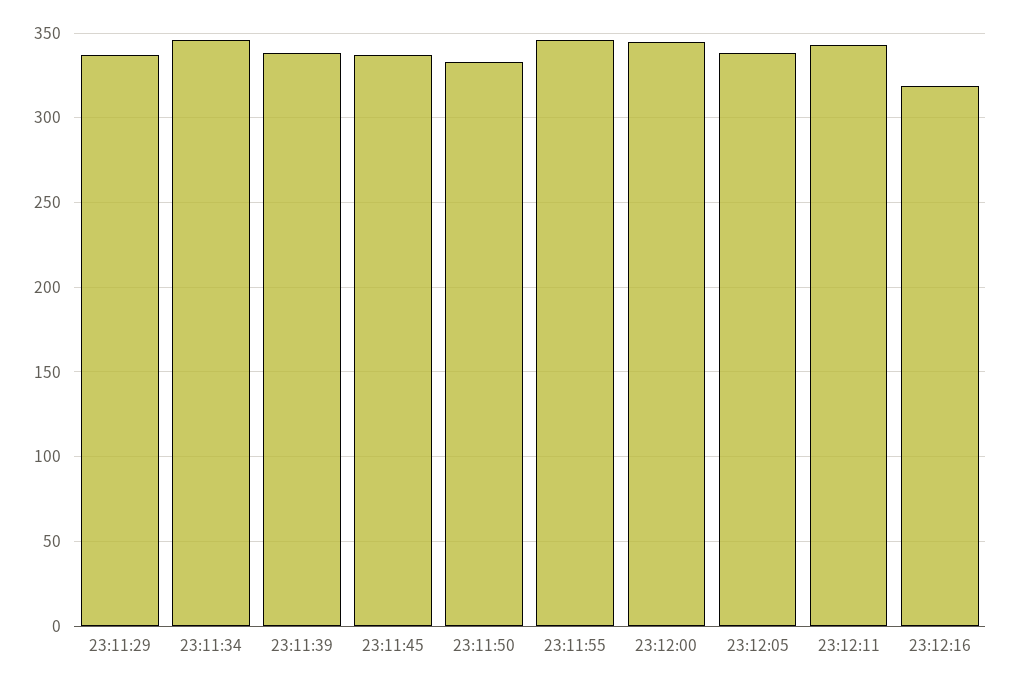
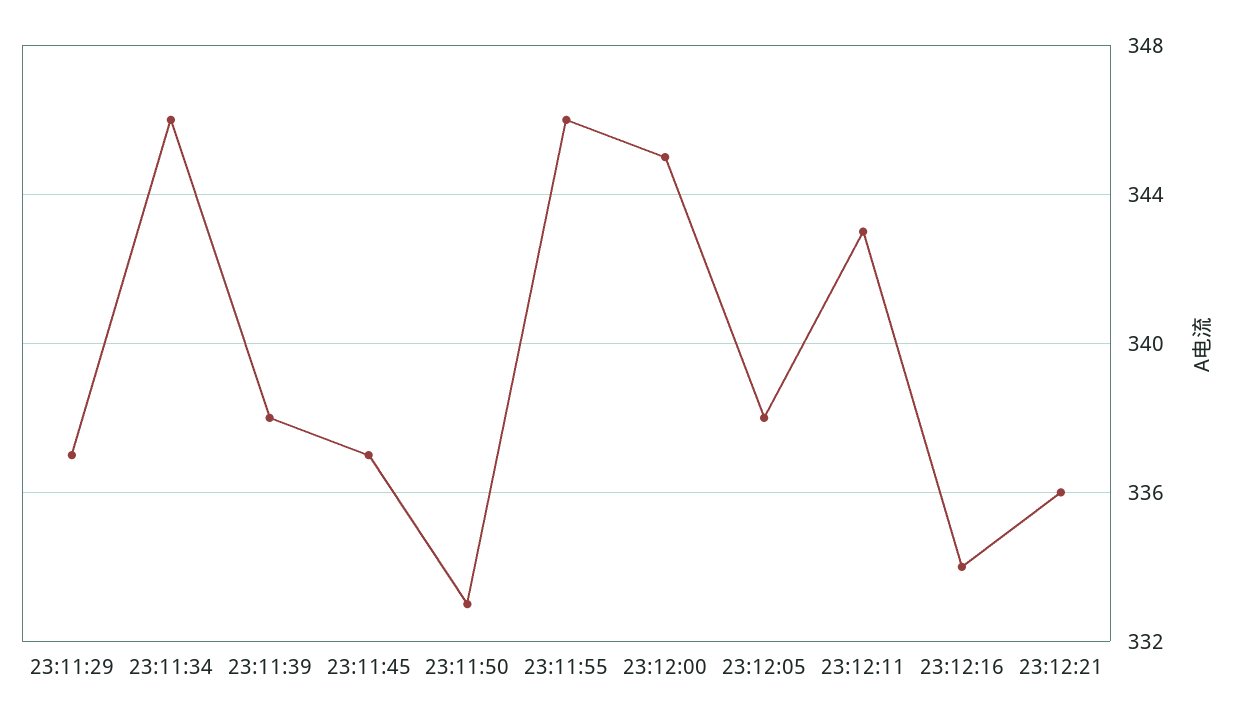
23:12:16: 320 -> 334
23:12:21: none -> 336

